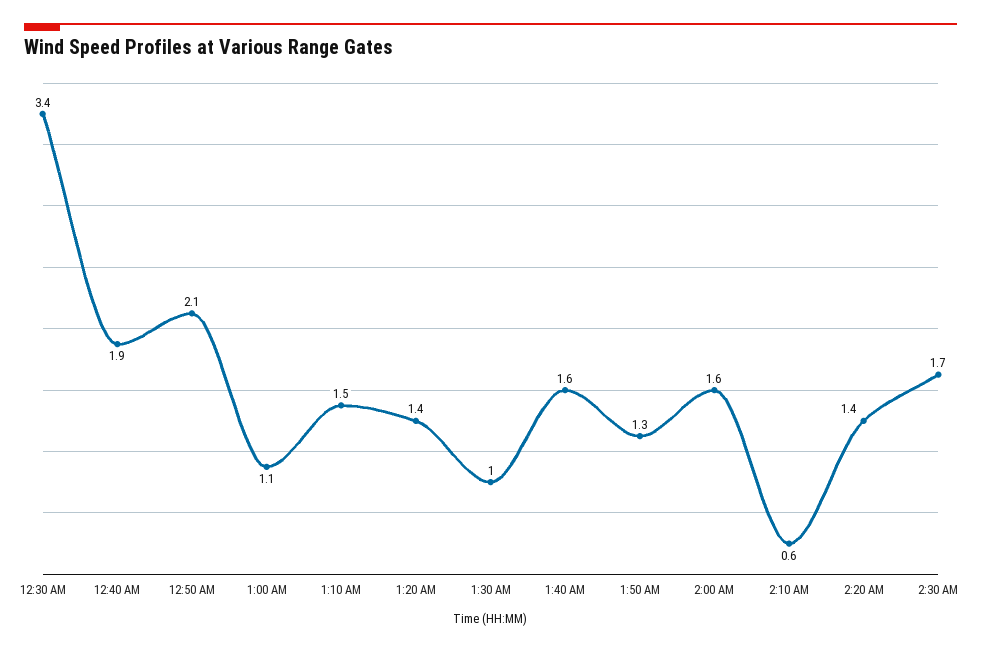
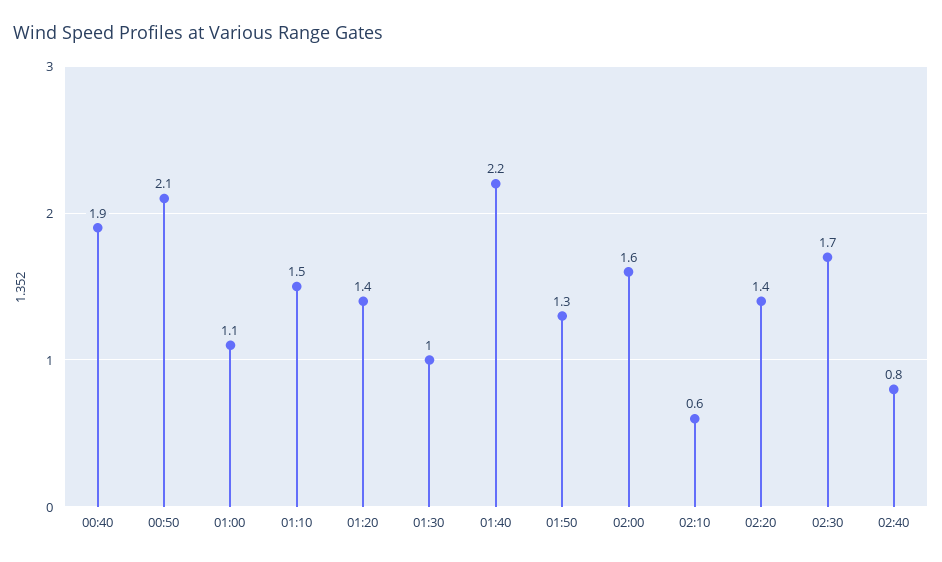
12:30 AM: 3.4 -> none
1:40 AM: 1.6 -> 2.2
02:40: none -> 0.8

